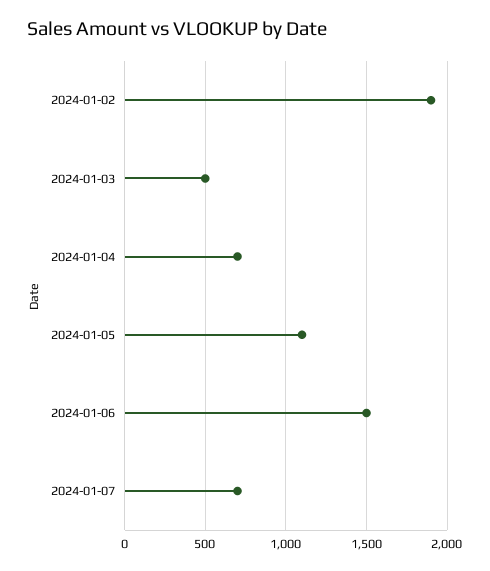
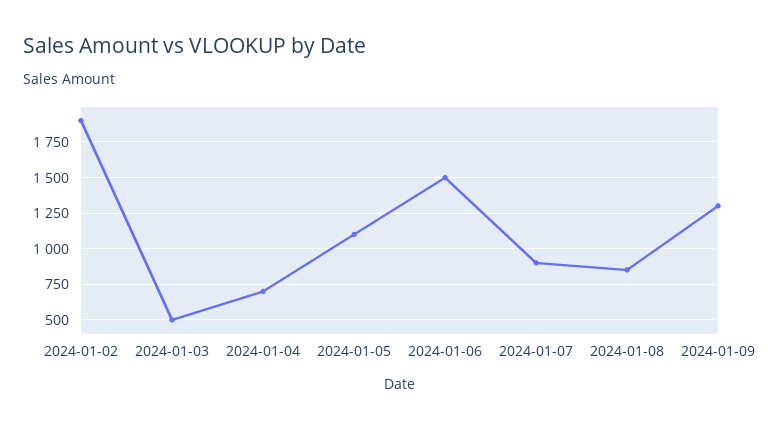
2024-01-07: 700 -> 900
2024-01-08: none -> 850
2024-01-09: none -> 1300

